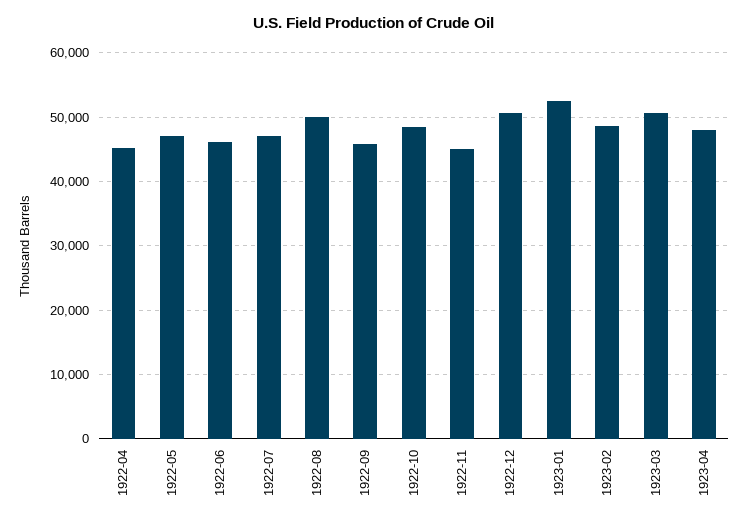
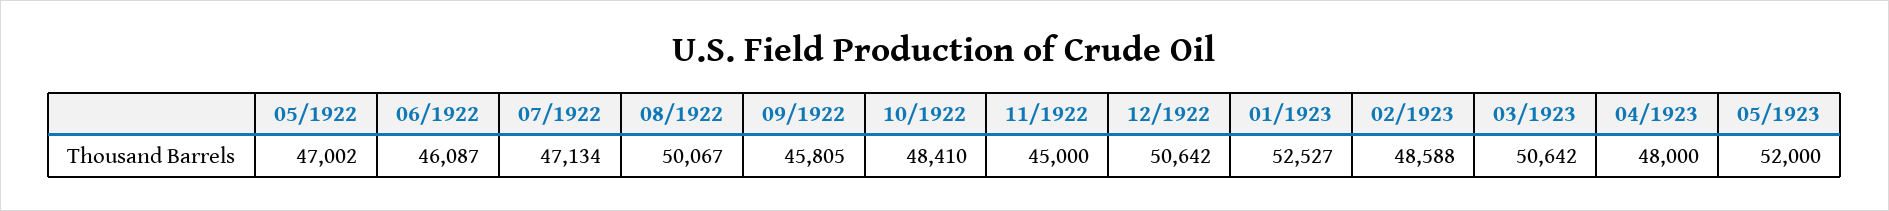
1922-04: 45000 -> none
05/1923: none -> 52000

